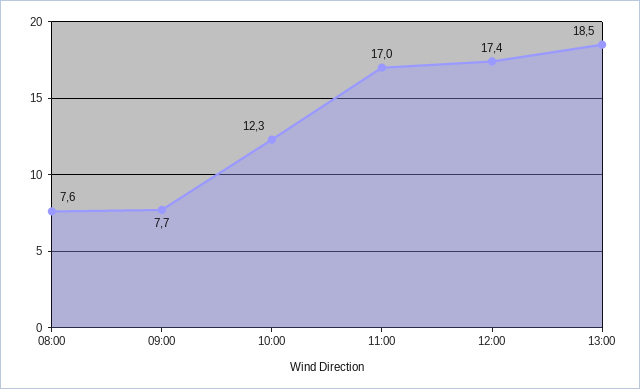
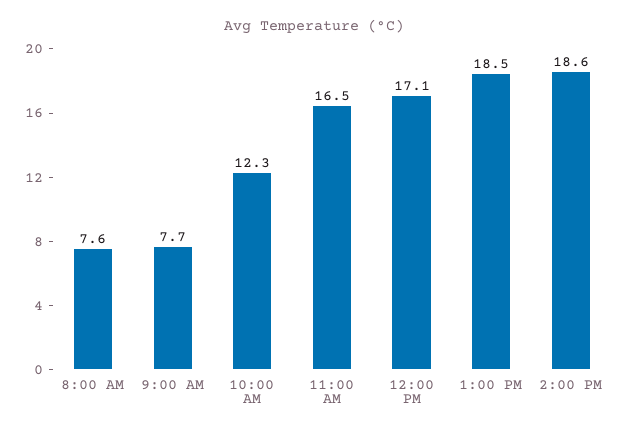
11:00: 17 -> 16.5
12:00: 17.4 -> 17.1
2:00 PM: none -> 18.6

